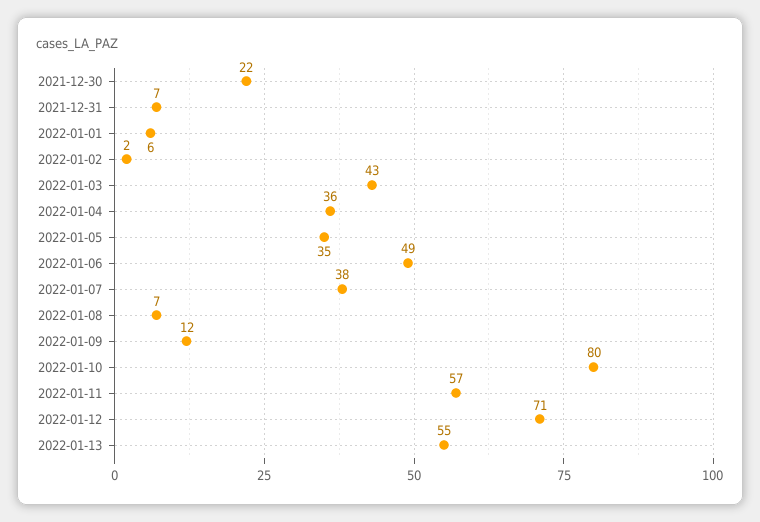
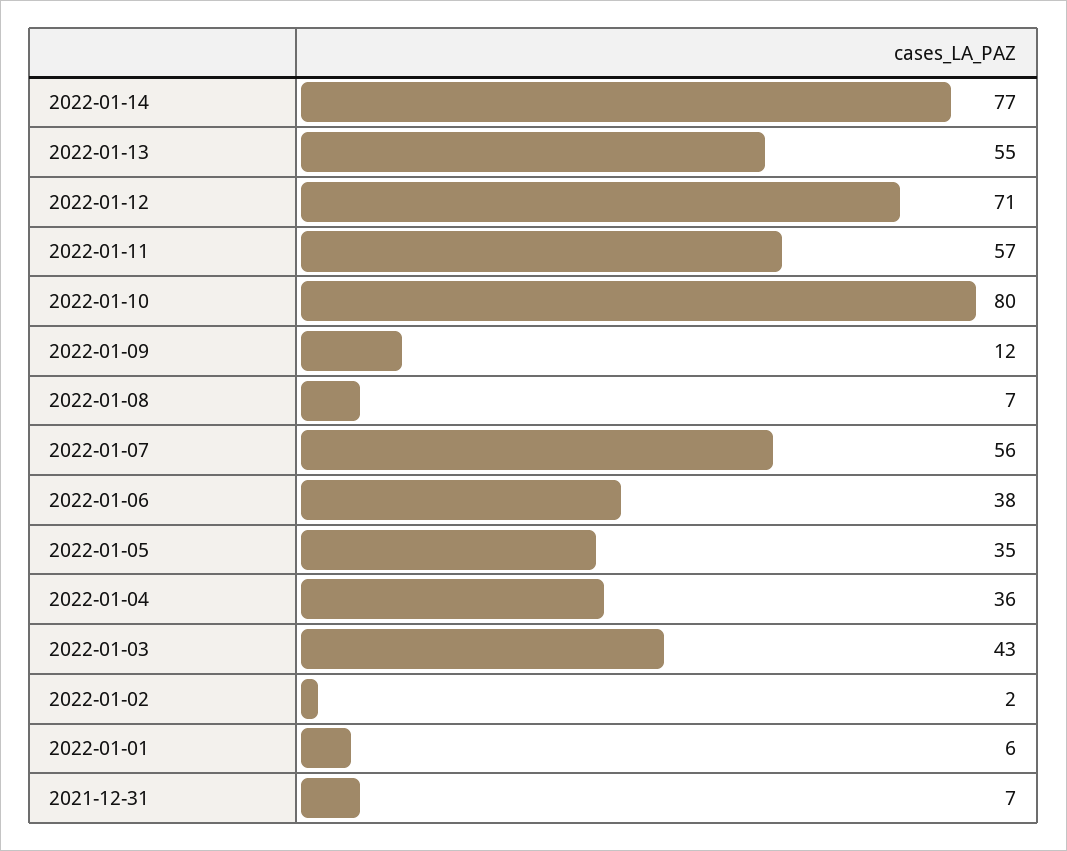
2021-12-30: 22 -> none
2022-01-06: 49 -> 38
2022-01-07: 38 -> 56
2022-01-14: none -> 77

